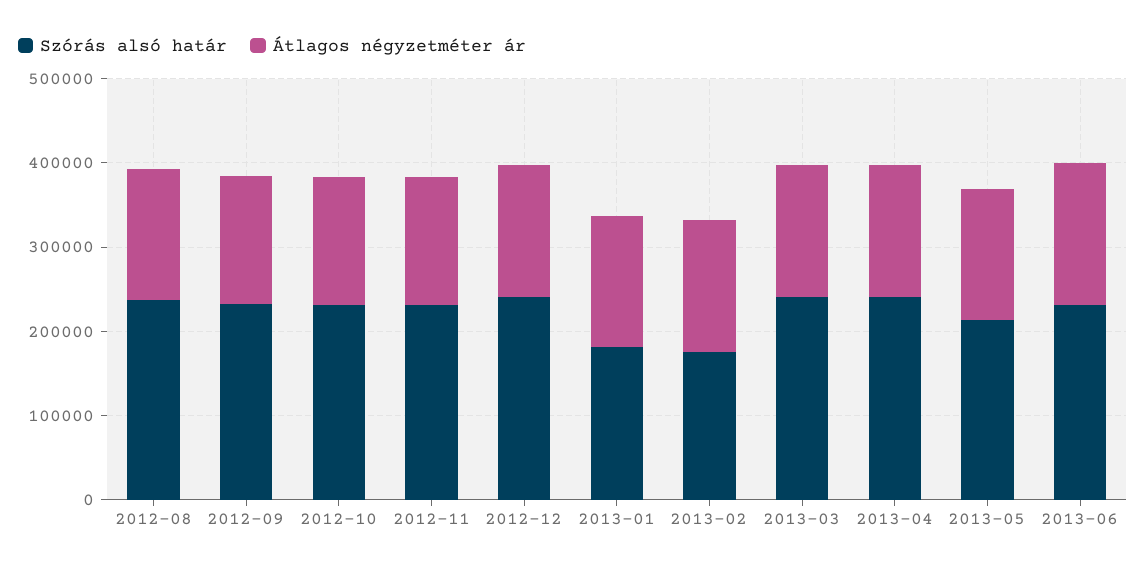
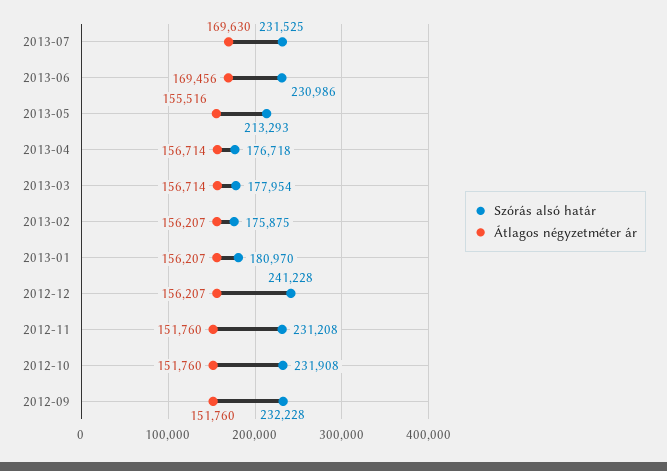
Szórás alsó határ, 2012-08: 240000 -> none
Átlagos négyzetméter ár, 2012-08: 160000 -> none
Szórás alsó határ, 2013-03: 240000 -> 177954
Szórás alsó határ, 2013-04: 240000 -> 176718
Szórás alsó határ, 2013-07: none -> 231525
Átlagos négyzetméter ár, 2013-07: none -> 169630

